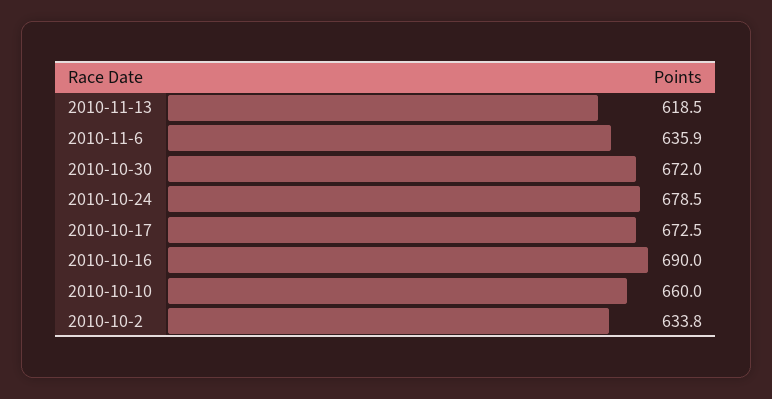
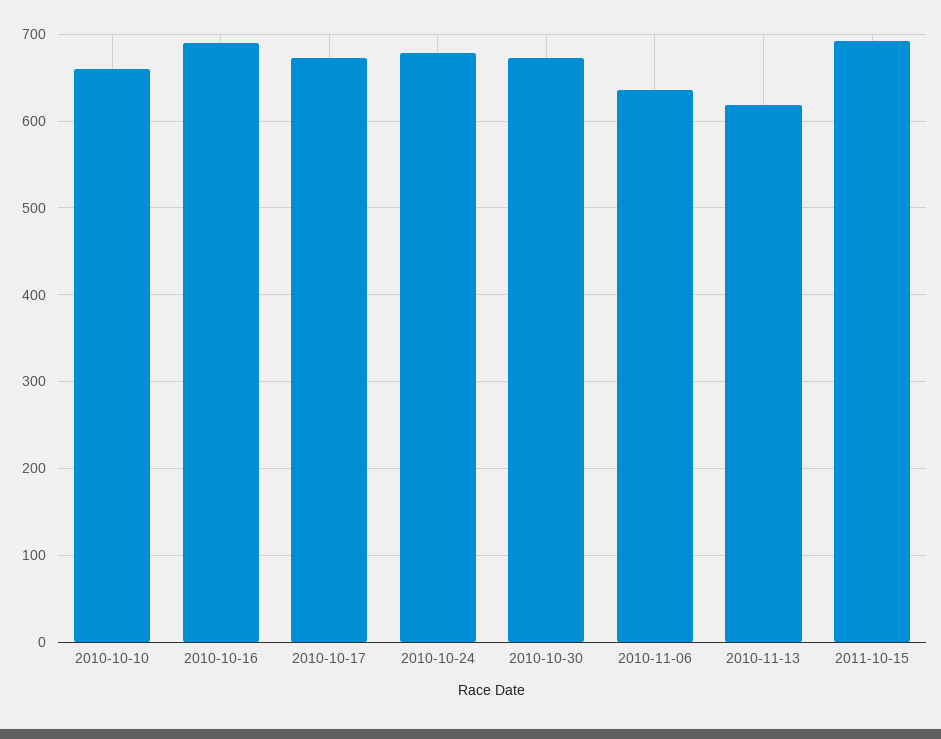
2010-10-2: 633.8 -> none
2011-10-15: none -> 690

